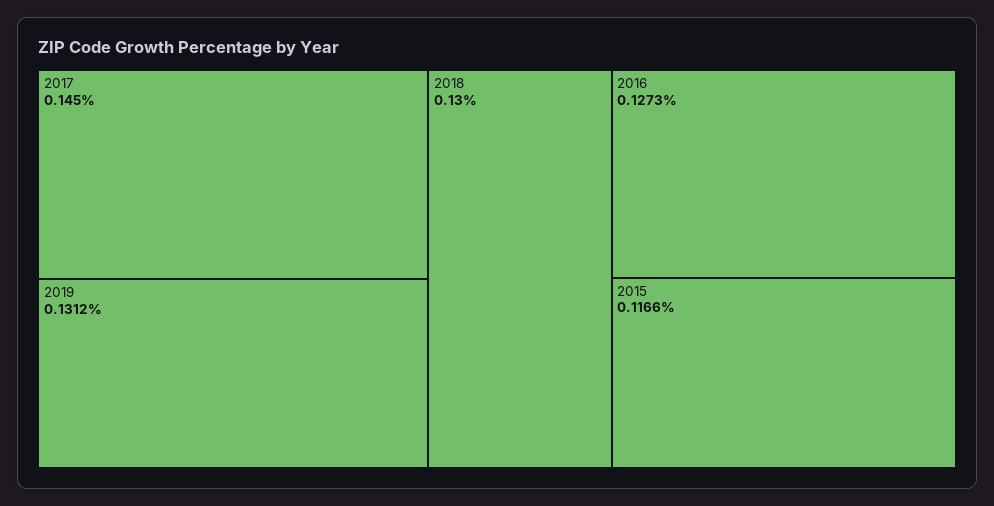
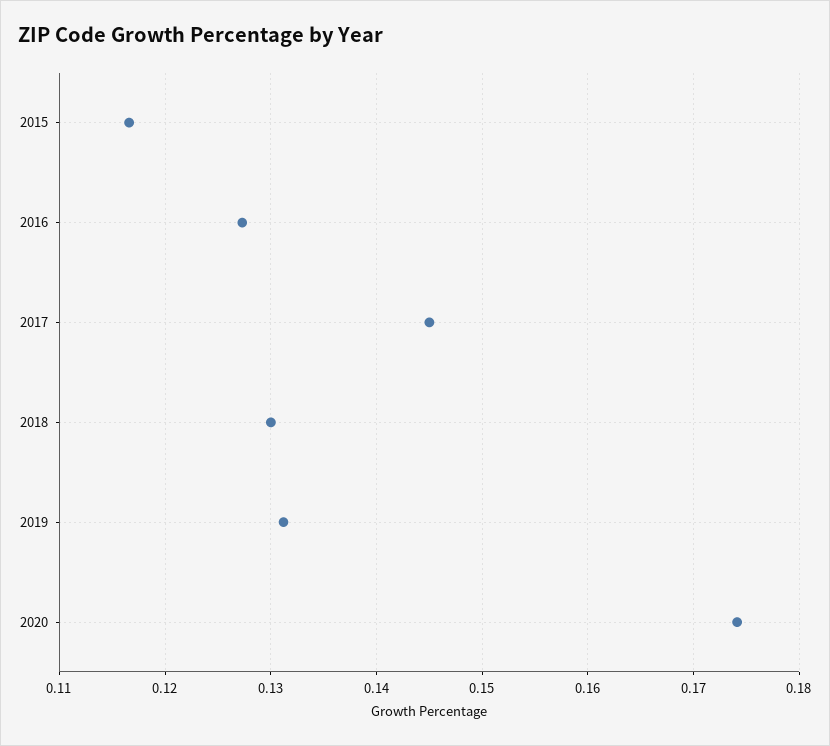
2020: none -> 0.174

